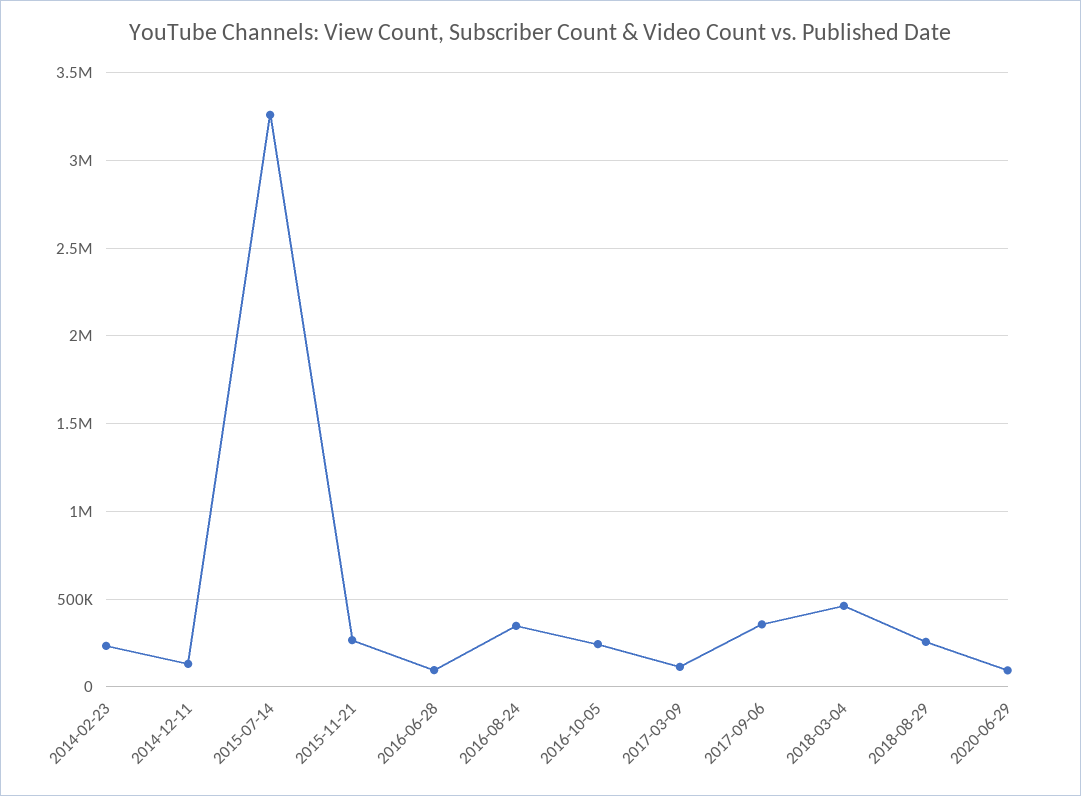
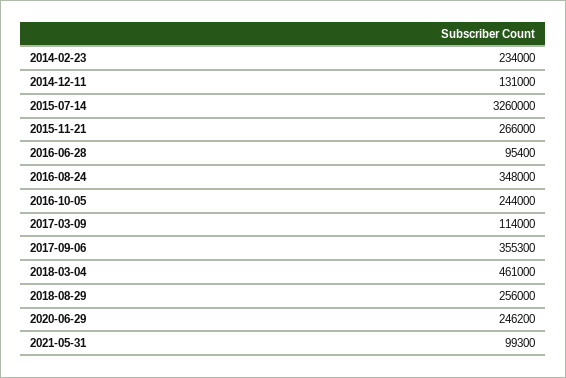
2020-06-29: 100000 -> 246200
2021-05-31: none -> 99300

